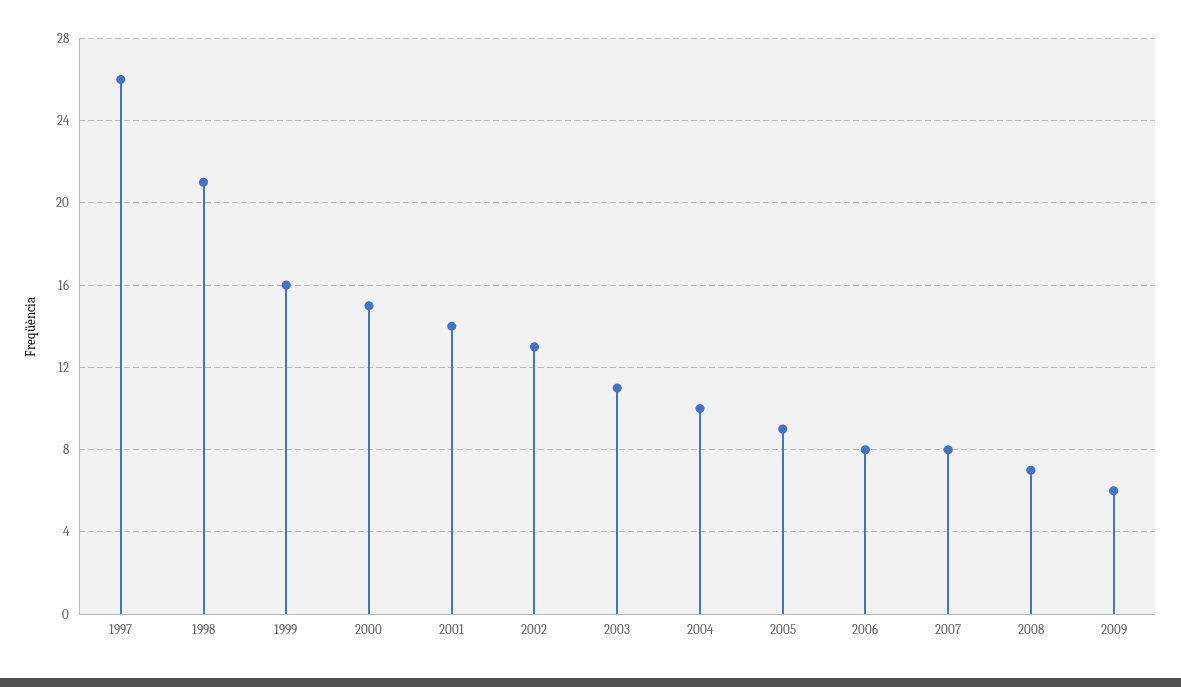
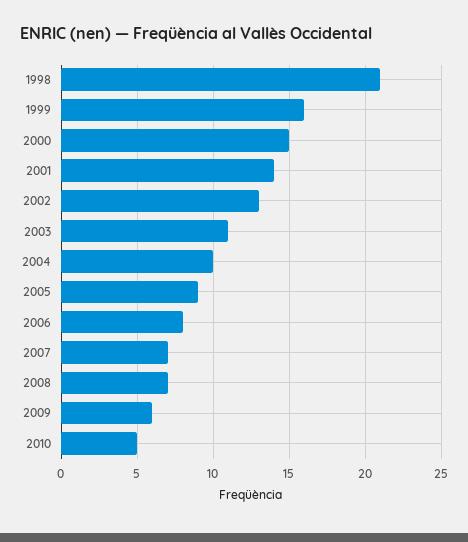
1997: 26 -> none
2007: 8 -> 7
2010: none -> 5

